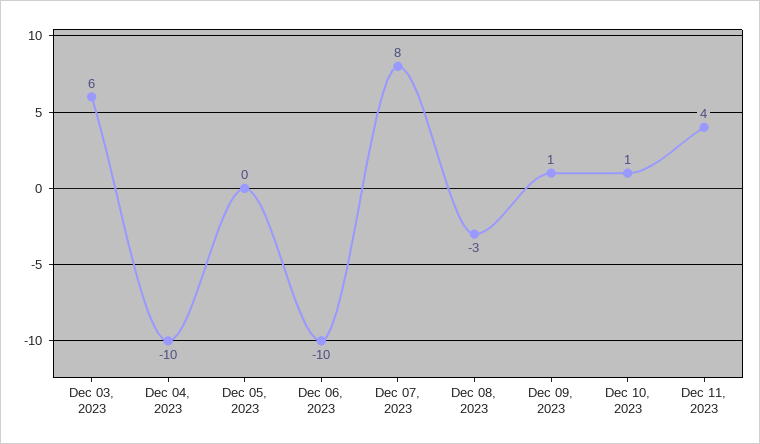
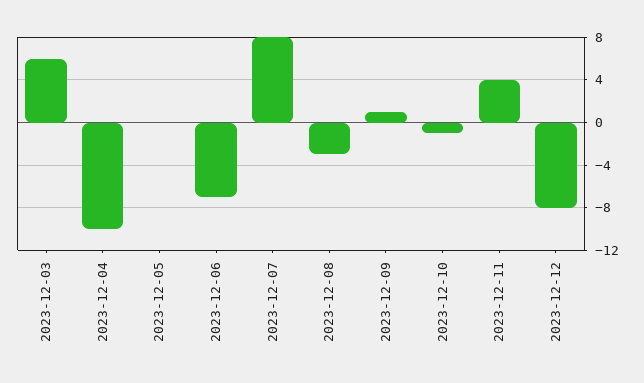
Dec 06, 2023: -10 -> -7
Dec 10, 2023: 1 -> -1
2023-12-12: none -> -8

